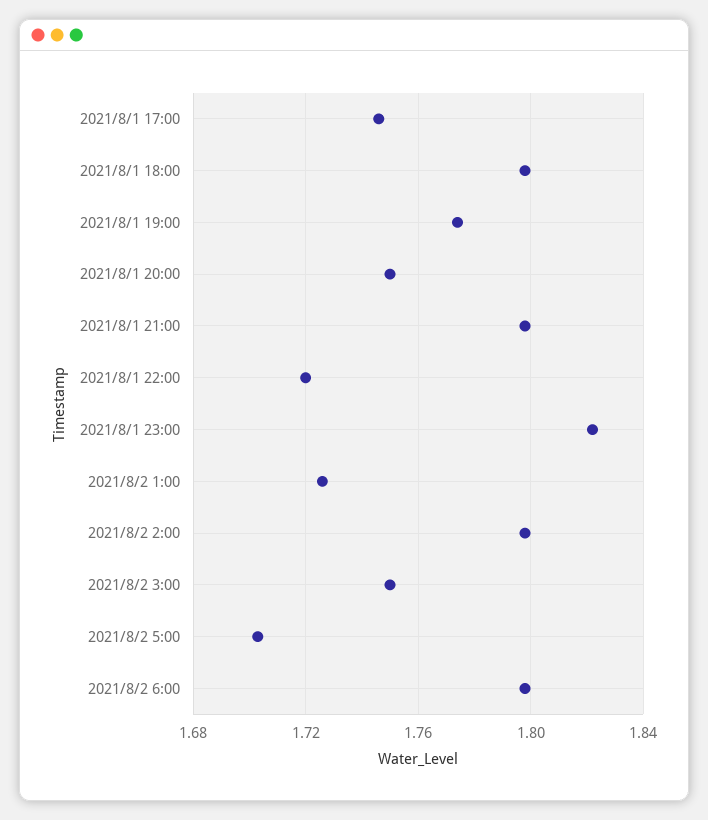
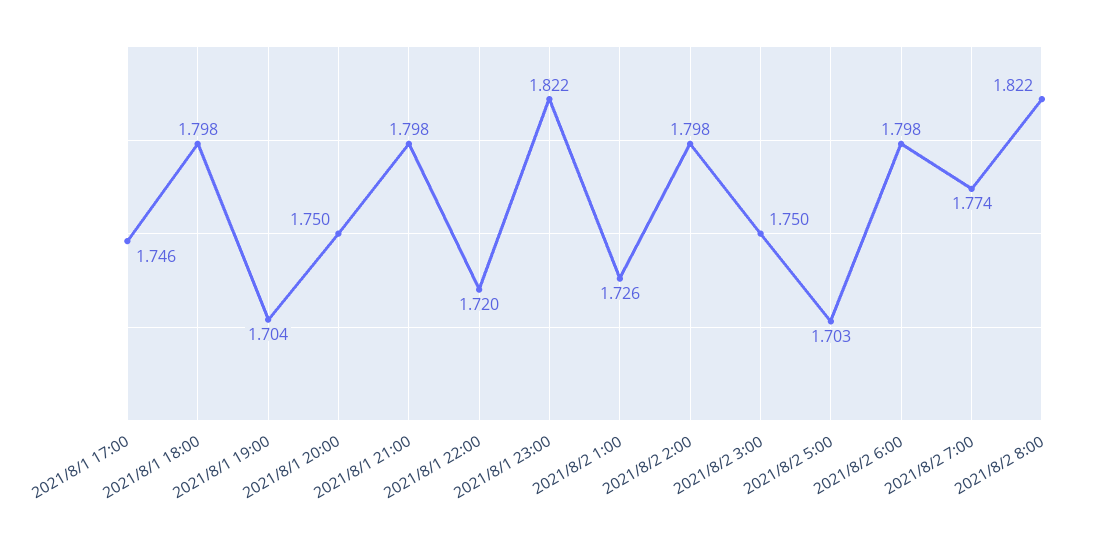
2021/8/1 19:00: 1.775 -> 1.704
2021/8/2 7:00: none -> 1.774
2021/8/2 8:00: none -> 1.822

